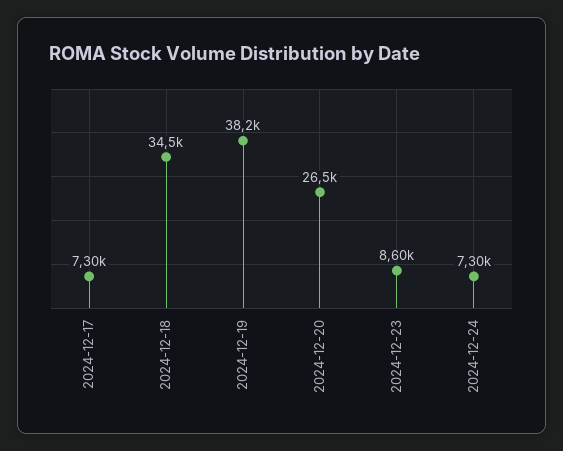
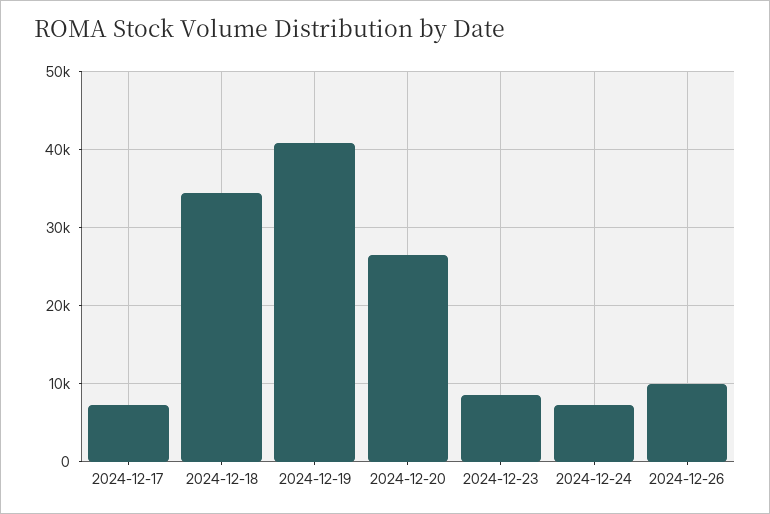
2024-12-19: 38200 -> 41000
2024-12-26: none -> 10000

